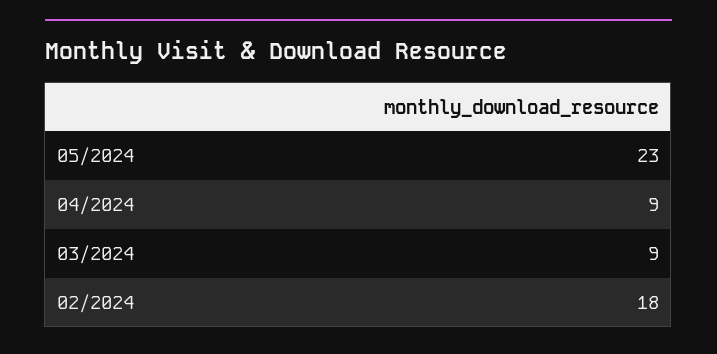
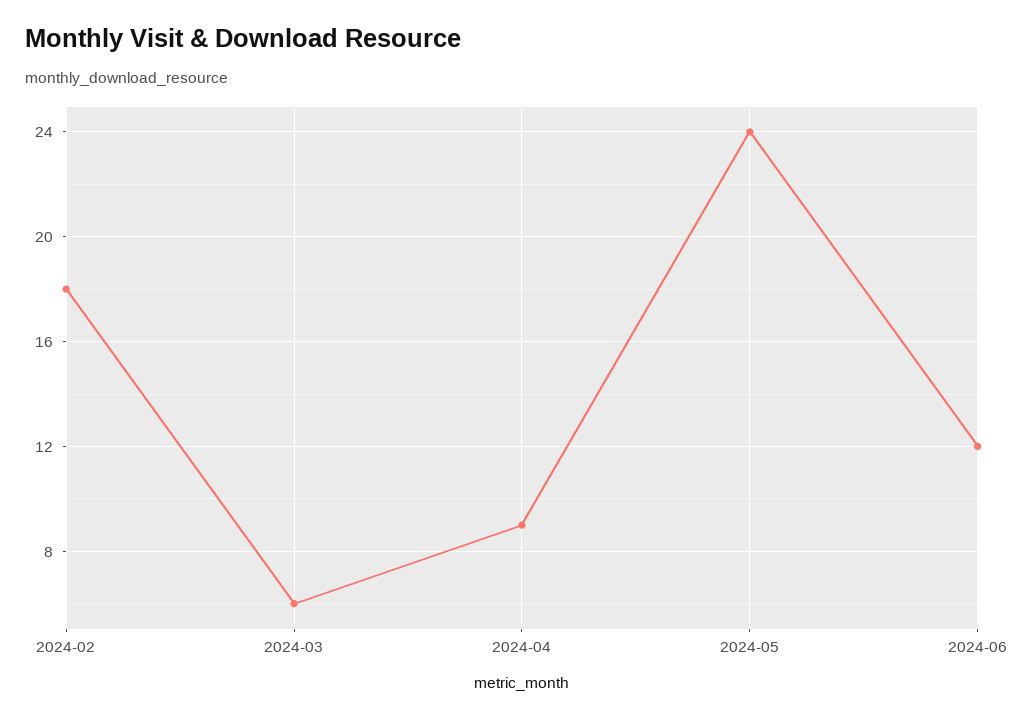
05/2024: 23 -> 24
03/2024: 9 -> 6
2024-06: none -> 12

